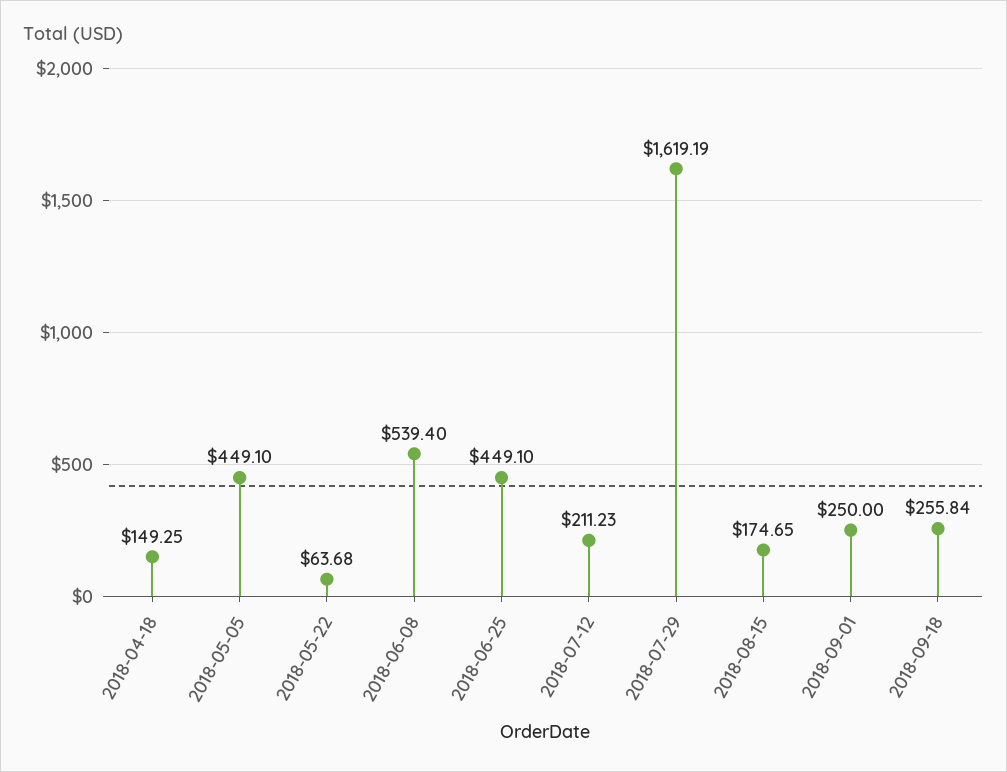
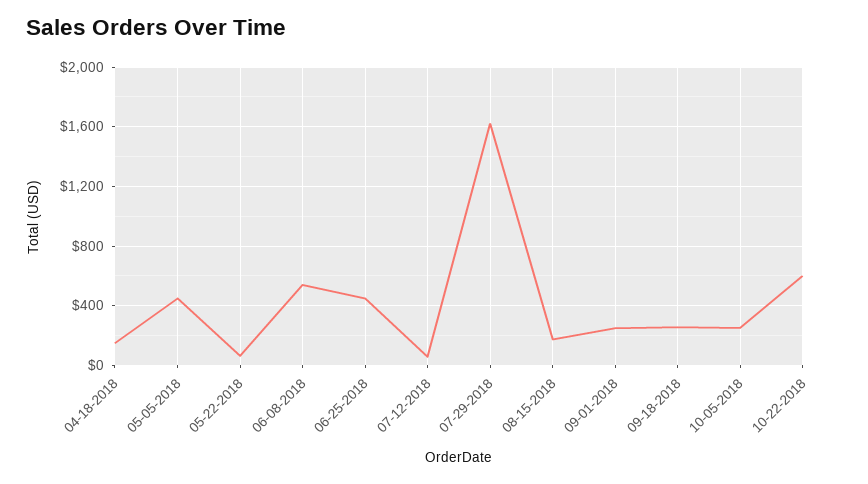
2018-07-12: 211.23 -> 50
10-05-2018: none -> 250
10-22-2018: none -> 600

